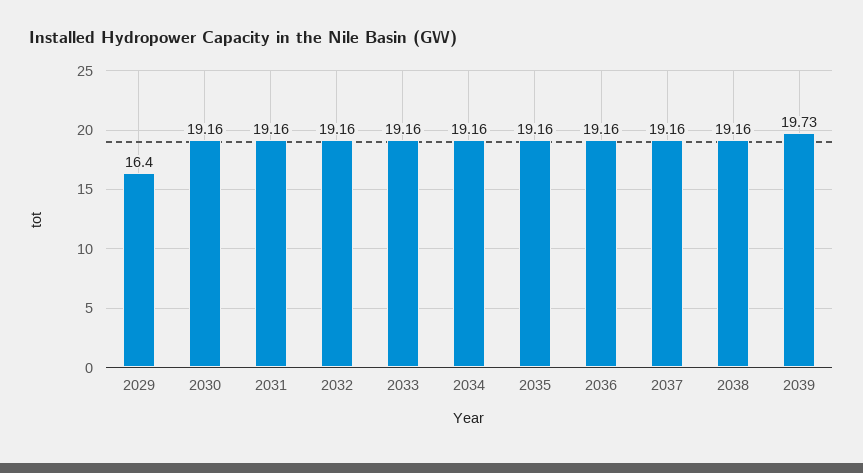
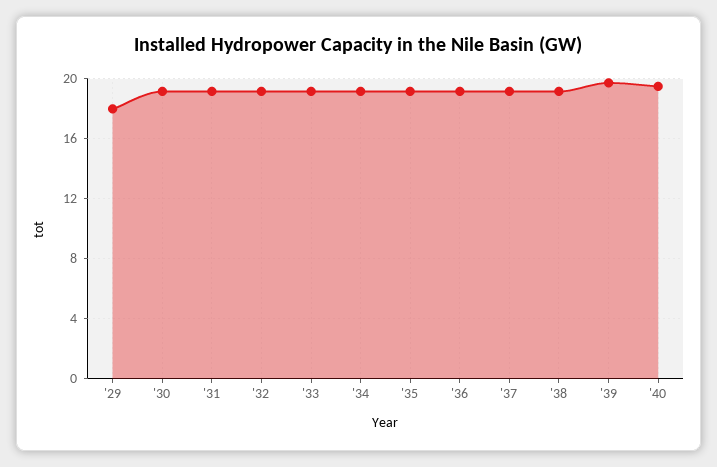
2029: 16.4 -> 18
'40: none -> 19.5

